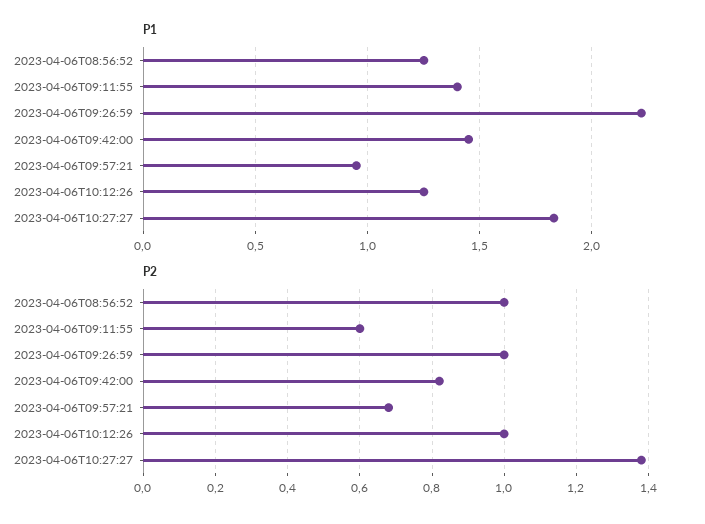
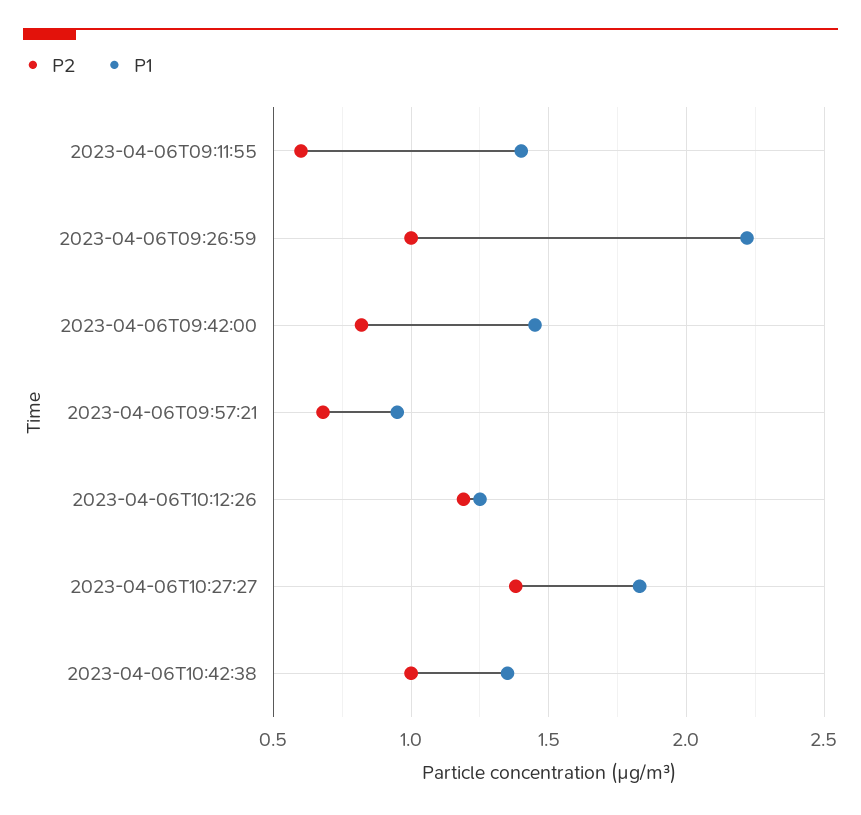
P1, 2023-04-06T08:56:52: 1.25 -> none
P2, 2023-04-06T08:56:52: 1 -> none
P2, 2023-04-06T10:12:26: 1 -> 1.2
P2, 2023-04-06T10:42:38: none -> 1
P1, 2023-04-06T10:42:38: none -> 1.35

